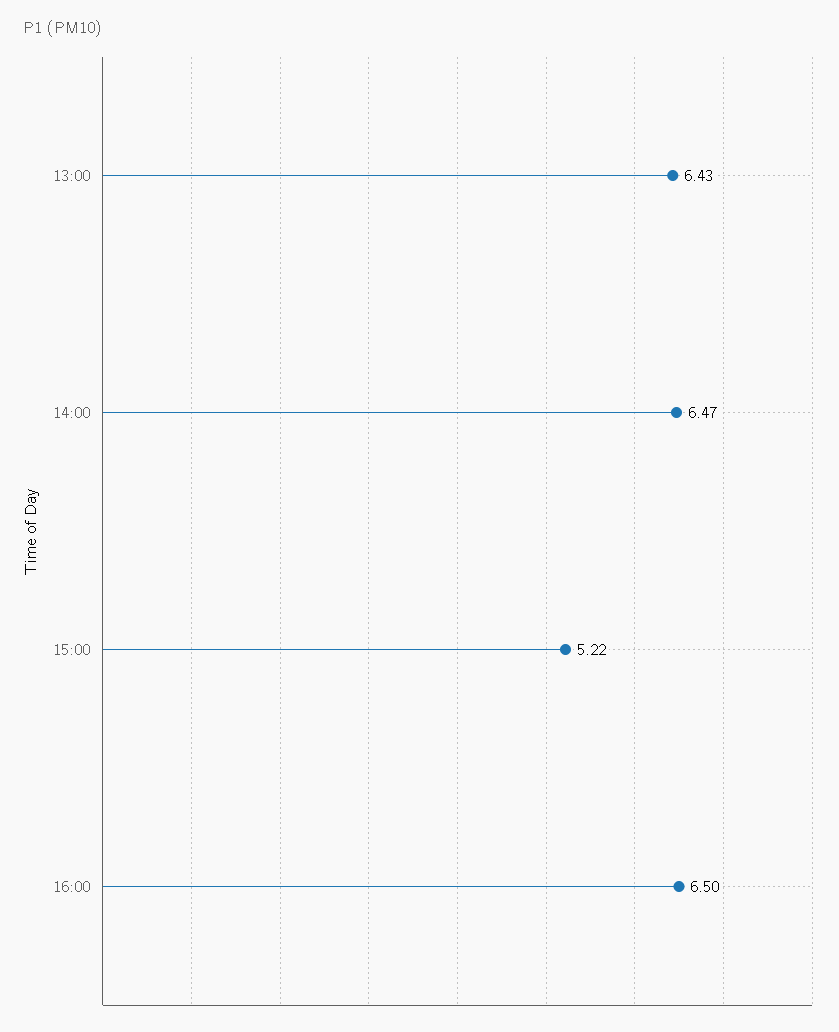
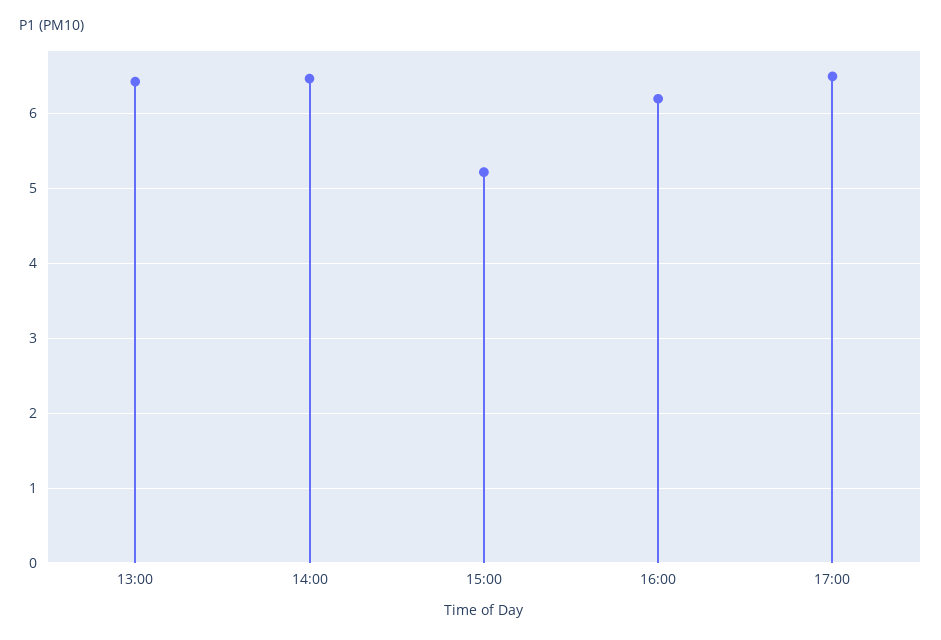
16:00: 6.5 -> 6.2
17:00: none -> 6.5

